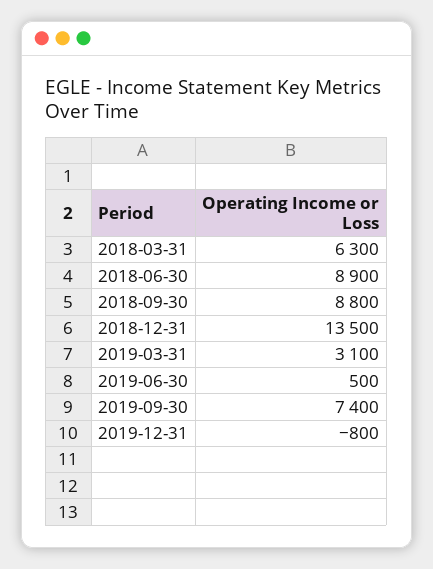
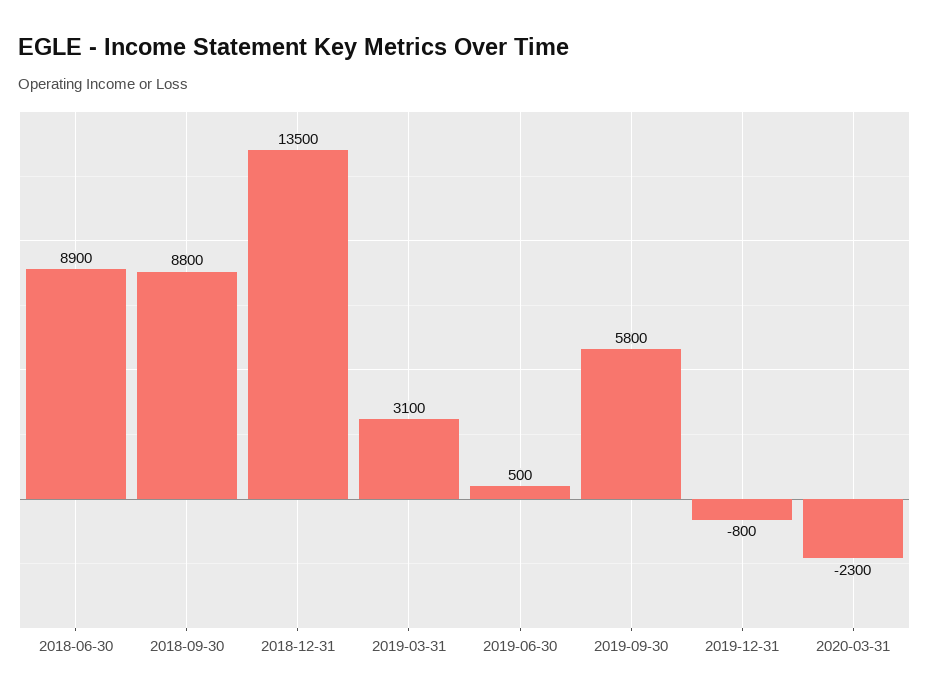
2018-03-31: 6300 -> none
2019-09-30: 7400 -> 5800
2020-03-31: none -> -2300

